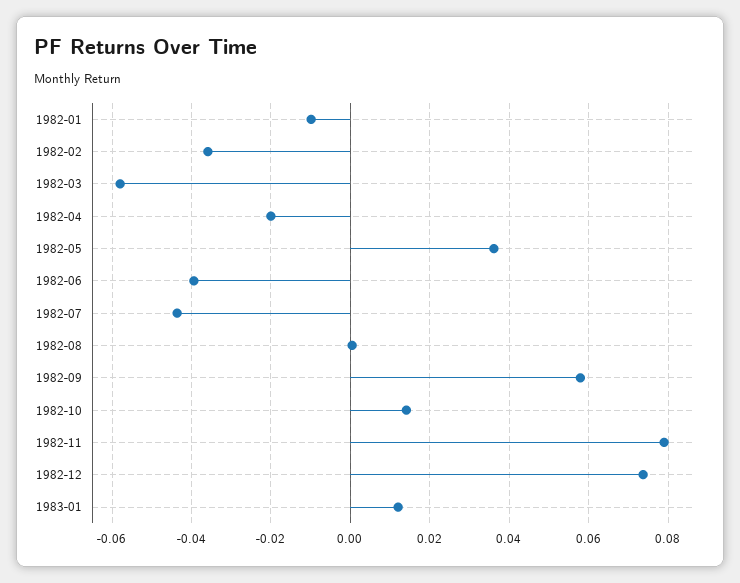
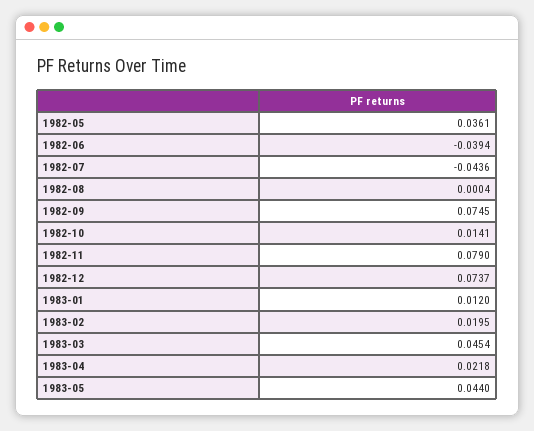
1982-01: -0.01 -> none
1982-02: -0.036 -> none
1982-03: -0.058 -> none
1982-04: -0.02 -> none
1982-09: 0.058 -> 0.0745
1983-02: none -> 0.0195
1983-03: none -> 0.0454
1983-04: none -> 0.0218
1983-05: none -> 0.044

